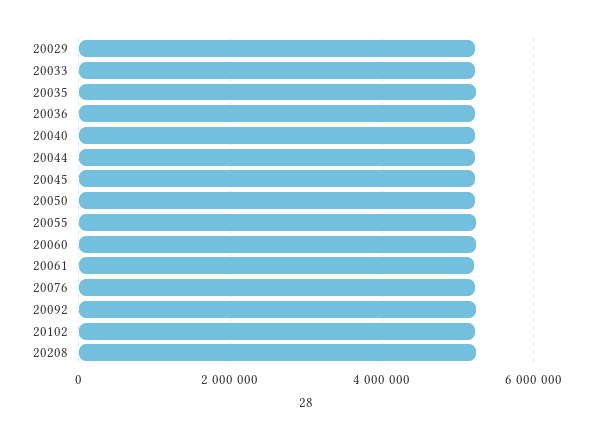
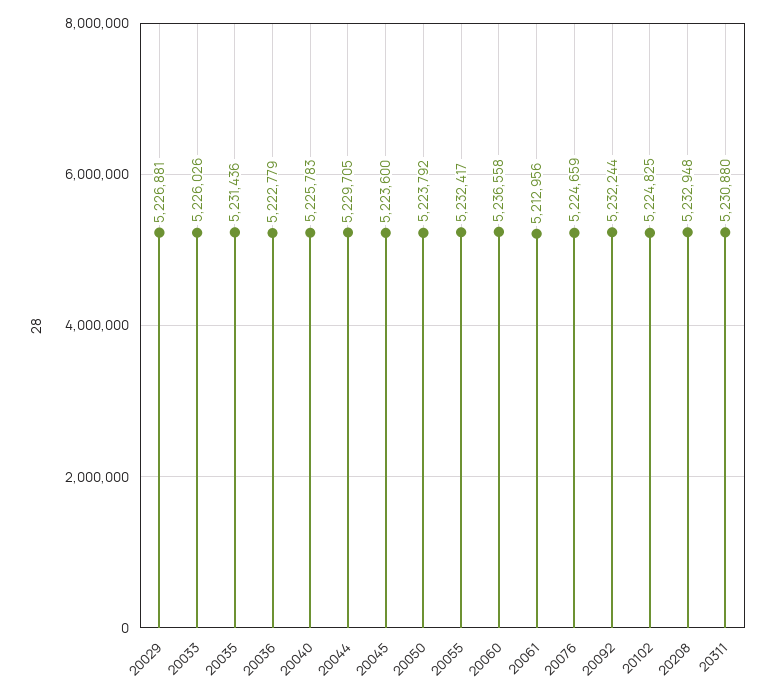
20311: none -> 5230880

